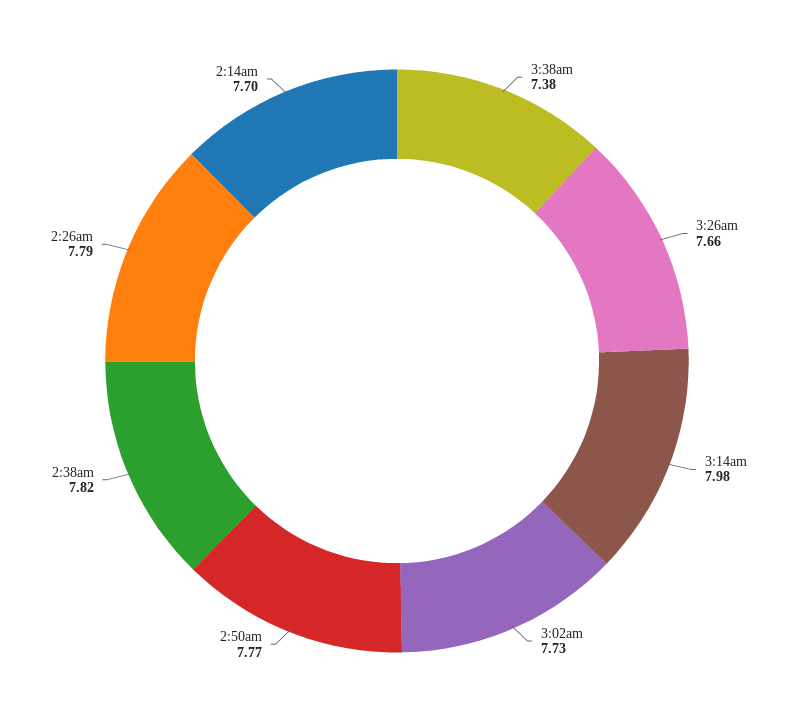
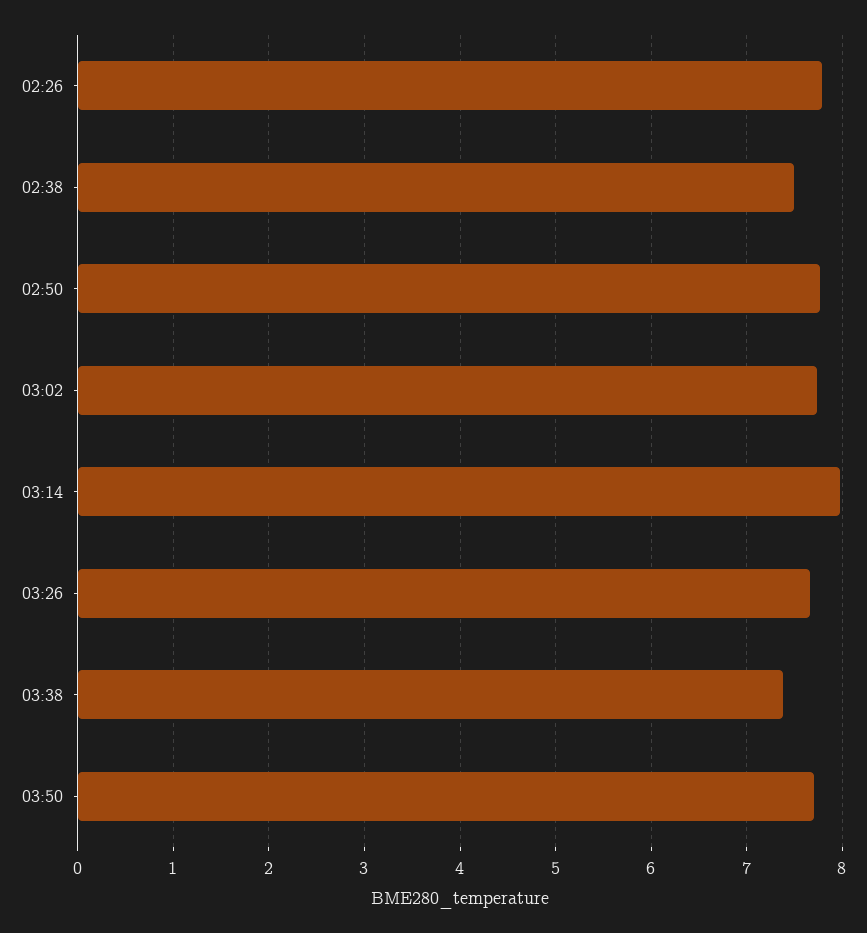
2:38am: 7.82 -> 7.5
2:14am: 7.7 -> none
03:50: none -> 7.7

